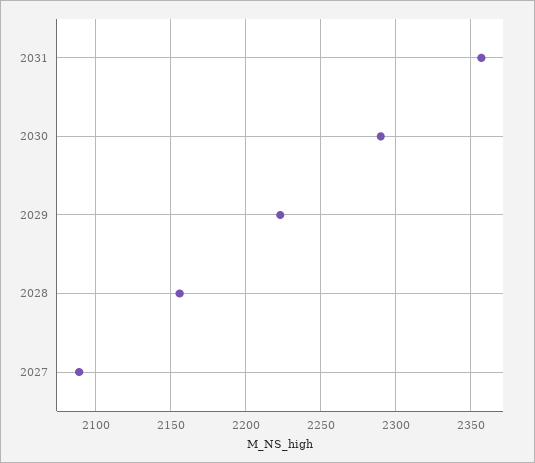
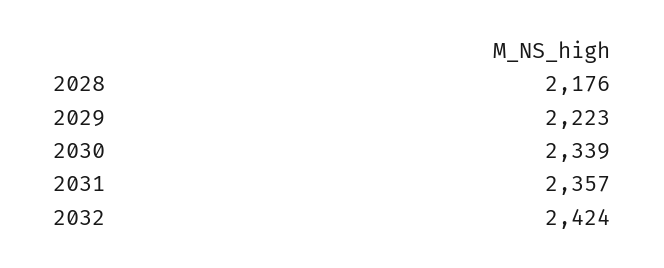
2030: 2290 -> 2339
2028: 2155 -> 2176
2027: 2090 -> none
2032: none -> 2424

